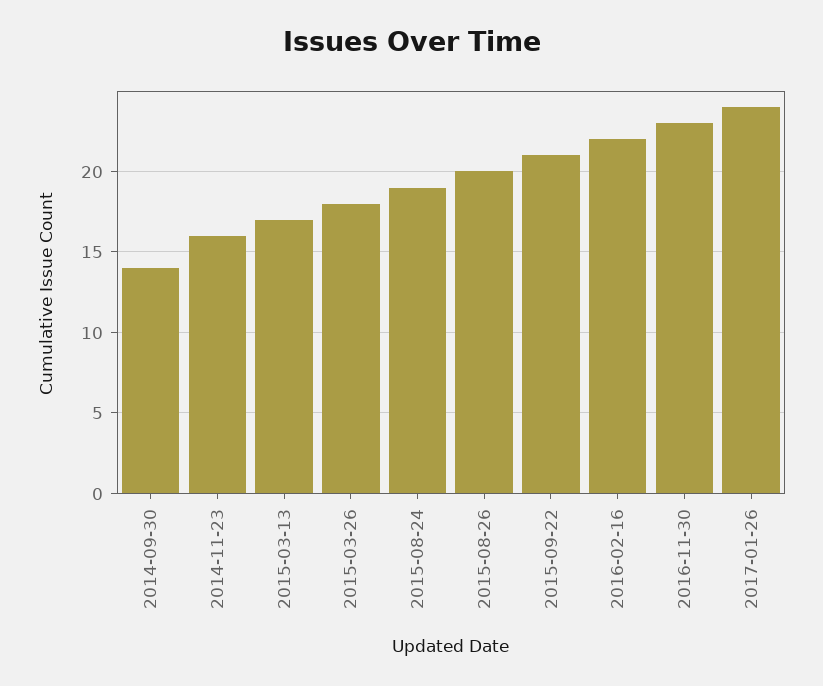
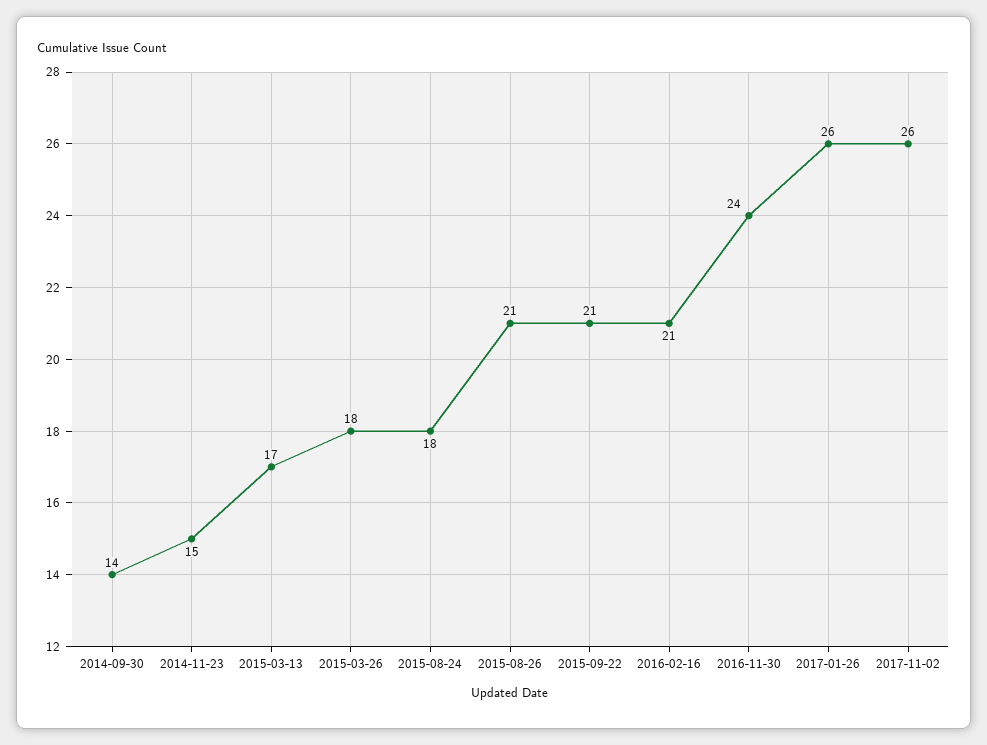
2014-11-23: 16 -> 15
2015-08-24: 19 -> 18
2015-08-26: 20 -> 21
2016-02-16: 22 -> 21
2016-11-30: 23 -> 24
2017-01-26: 24 -> 26
2017-11-02: none -> 26

